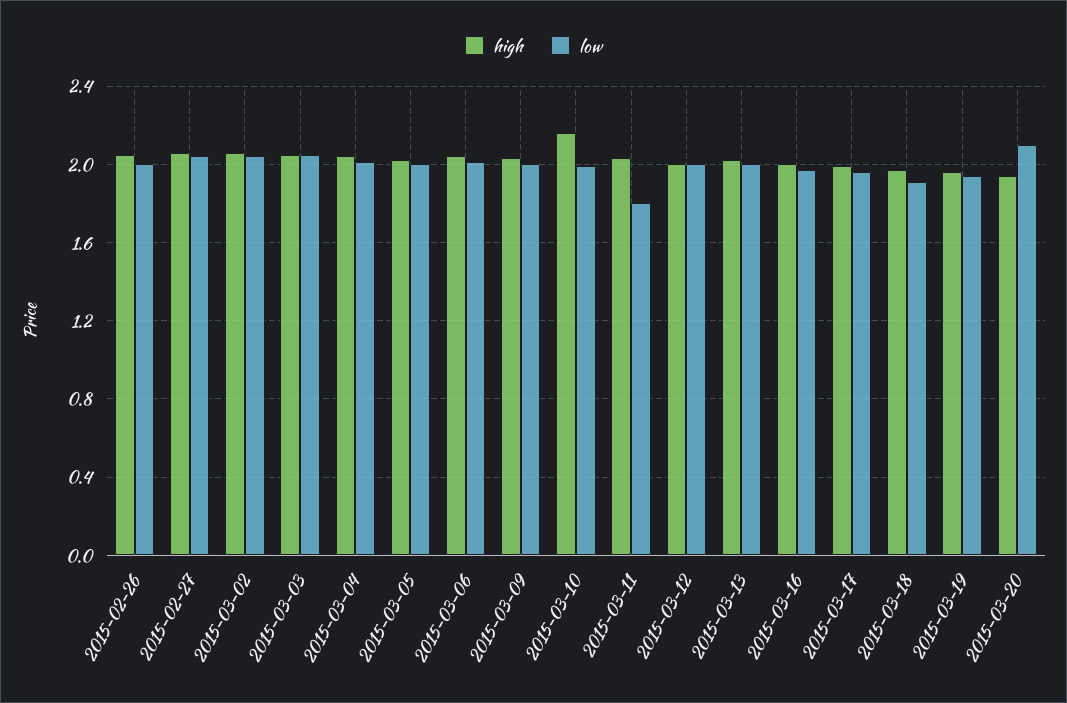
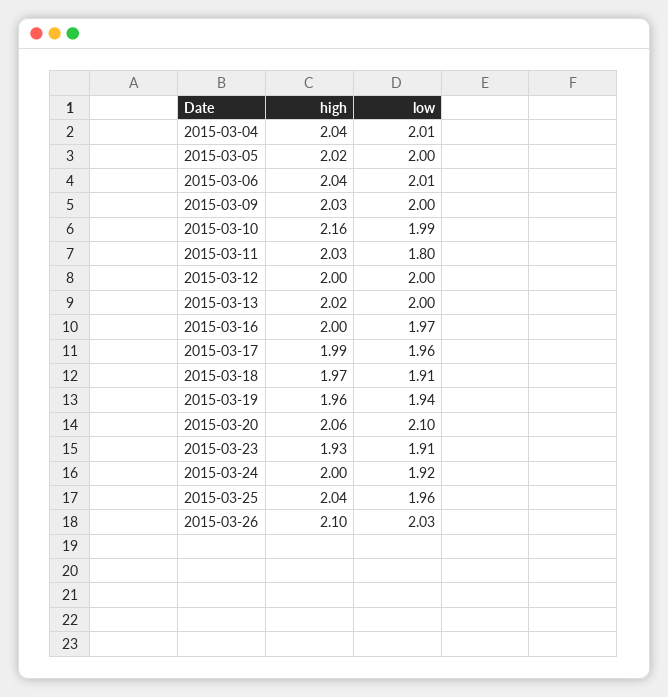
high, 2015-02-26: 2.05 -> none
low, 2015-02-26: 2 -> none
high, 2015-02-27: 2.05 -> none
low, 2015-02-27: 2.05 -> none
high, 2015-03-02: 2.05 -> none
low, 2015-03-02: 2.05 -> none
high, 2015-03-03: 2.05 -> none
low, 2015-03-03: 2.05 -> none
high, 2015-03-20: 1.95 -> 2.06
high, 2015-03-23: none -> 1.93
low, 2015-03-23: none -> 1.91
high, 2015-03-24: none -> 2
low, 2015-03-24: none -> 1.92
high, 2015-03-25: none -> 2.04
low, 2015-03-25: none -> 1.96
high, 2015-03-26: none -> 2.1
low, 2015-03-26: none -> 2.03

